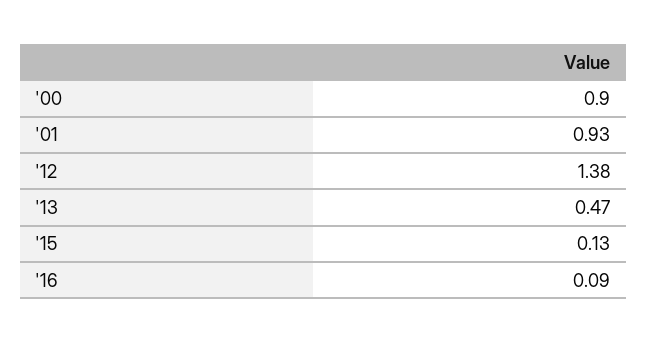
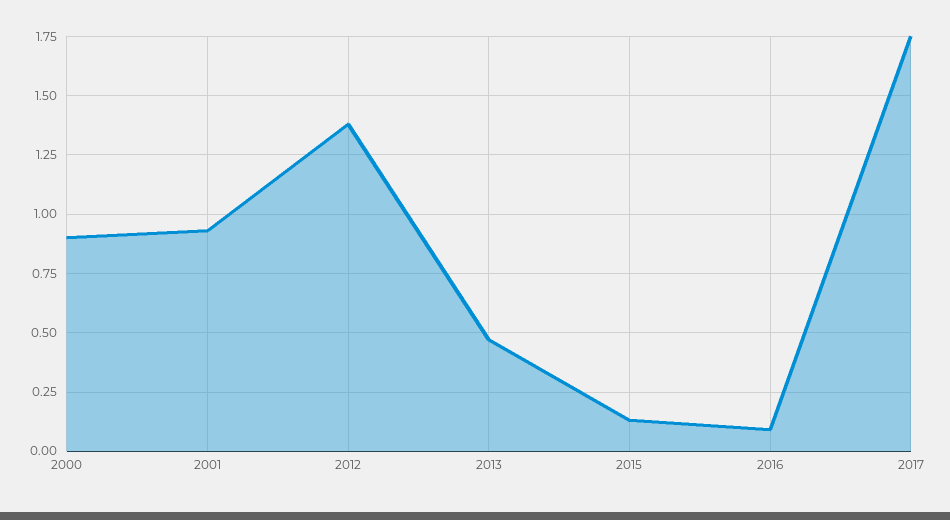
2017: none -> 1.75

